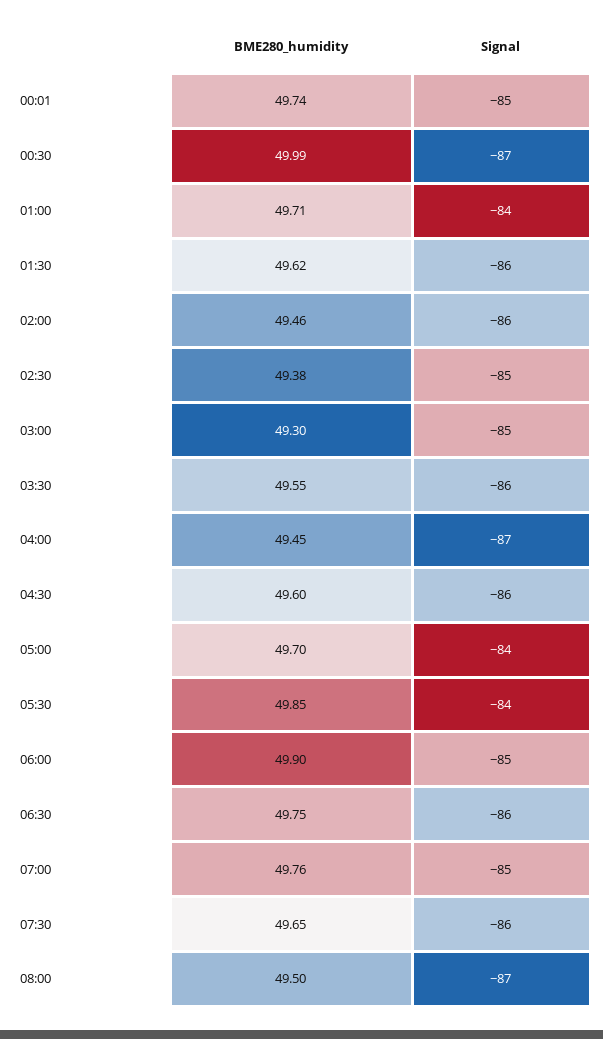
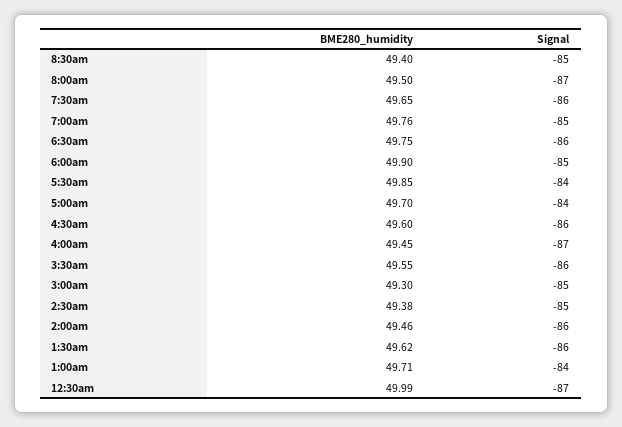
BME280_humidity, 00:01: 49.74 -> none
Signal, 00:01: -85 -> none
BME280_humidity, 8:30am: none -> 49.4
Signal, 8:30am: none -> -85

